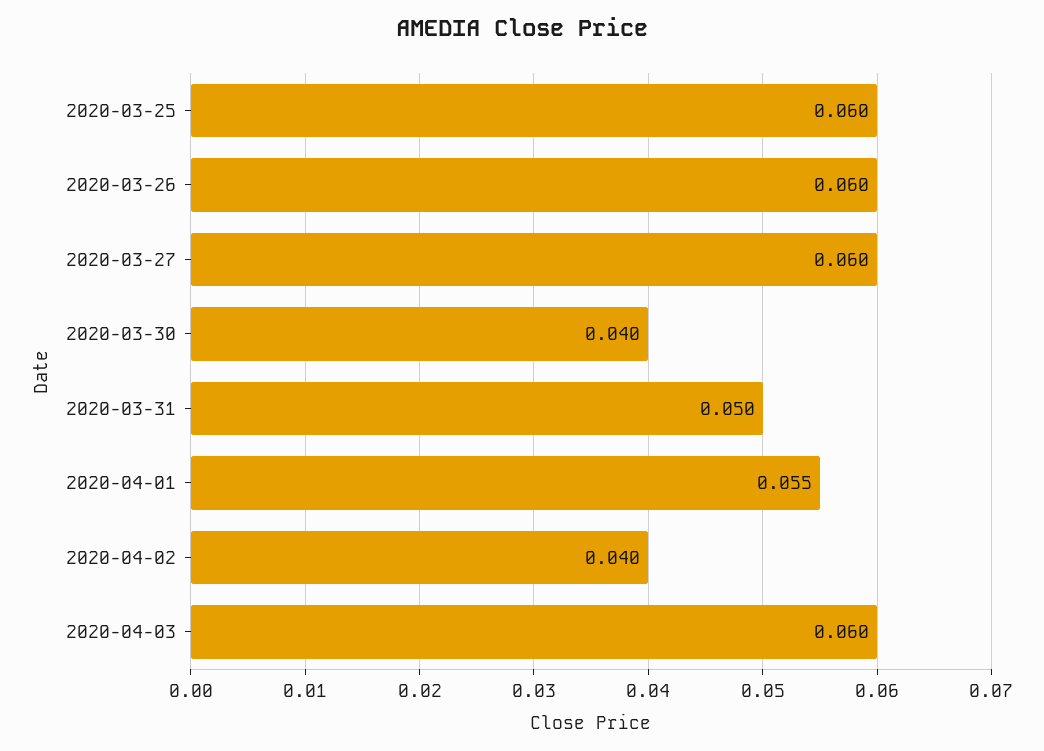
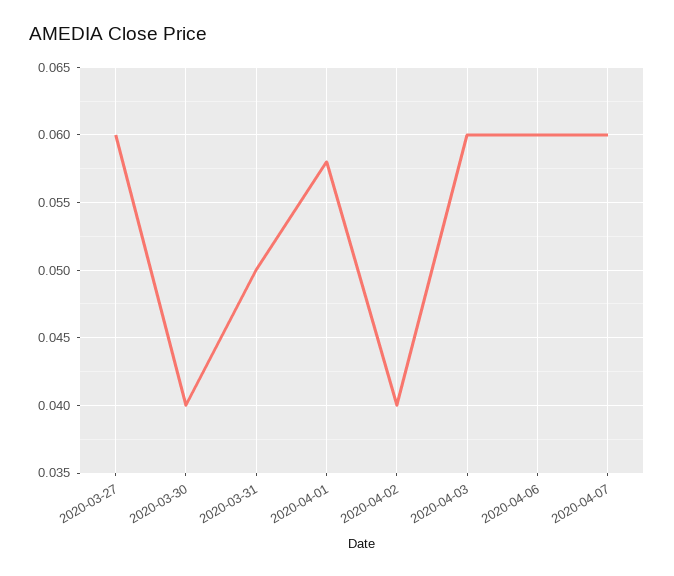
2020-03-25: 0.06 -> none
2020-03-26: 0.06 -> none
2020-04-01: 0.055 -> 0.058
2020-04-06: none -> 0.06
2020-04-07: none -> 0.06

